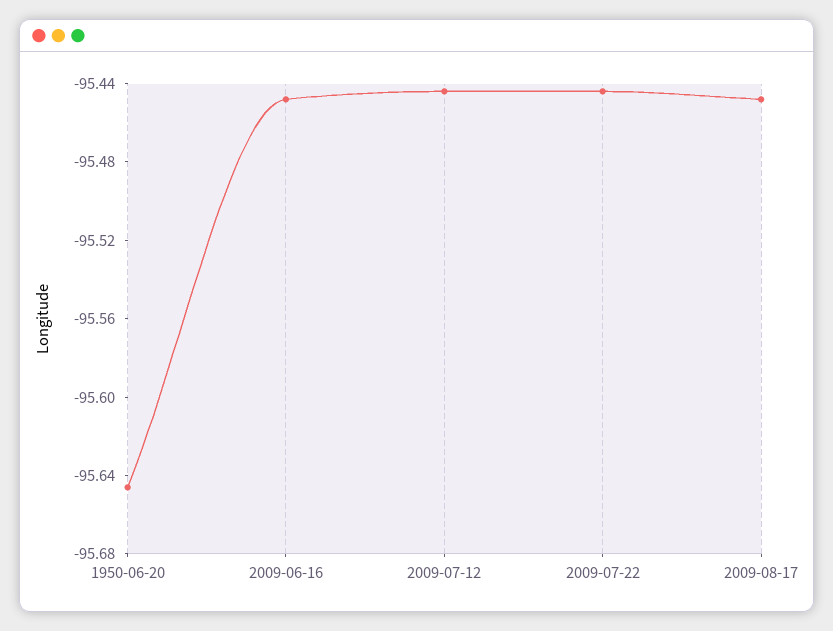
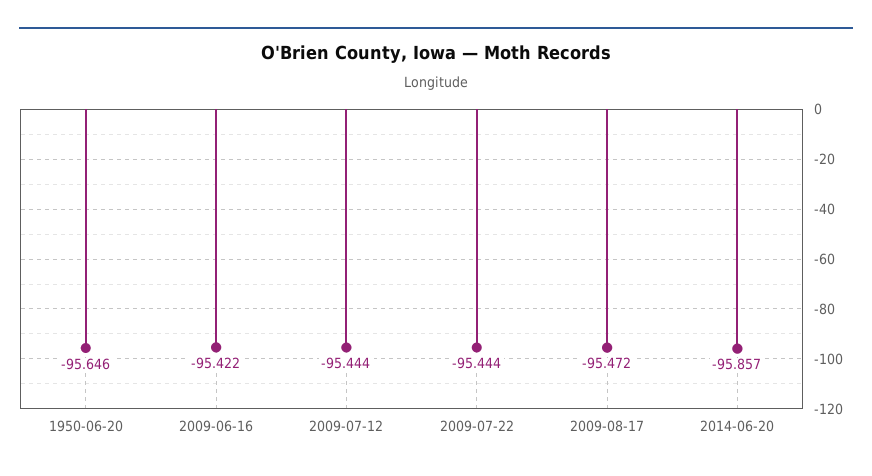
2009-06-16: -95.45 -> -95.422
2009-08-17: -95.45 -> -95.472
2014-06-20: none -> -95.857

